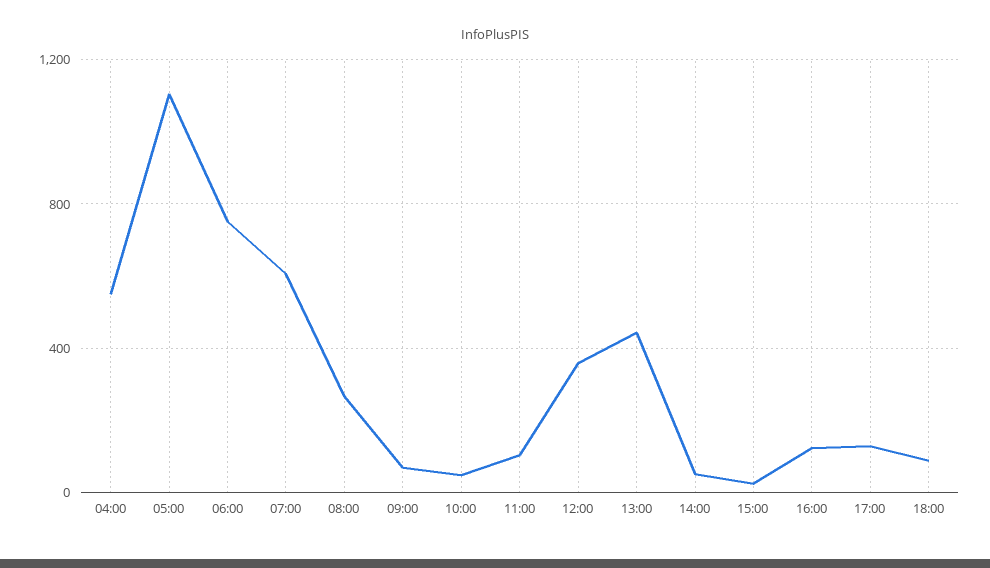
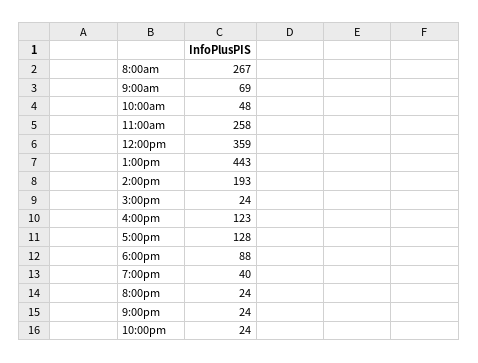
04:00: 550 -> none
05:00: 1100 -> none
06:00: 750 -> none
07:00: 600 -> none
11:00: 100 -> 258
14:00: 50 -> 193
7:00pm: none -> 40
8:00pm: none -> 24
9:00pm: none -> 24
10:00pm: none -> 24

